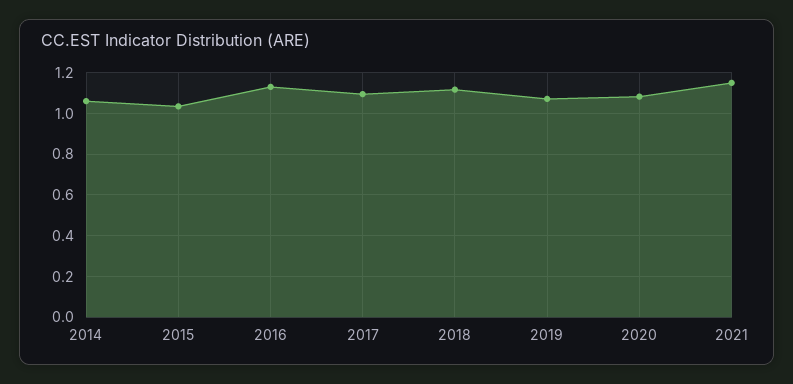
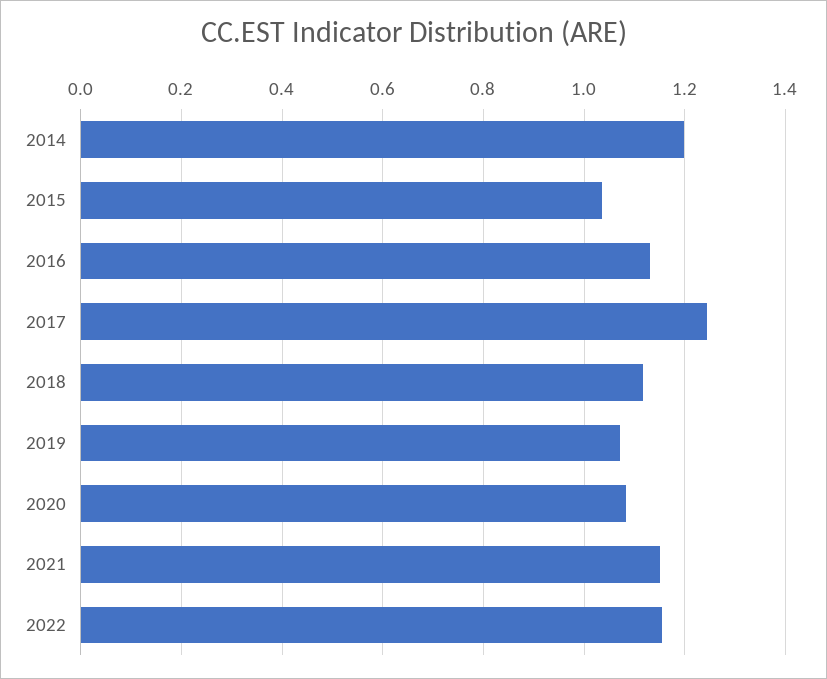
2014: 1.05 -> 1.2
2017: 1.1 -> 1.24
2022: none -> 1.16

